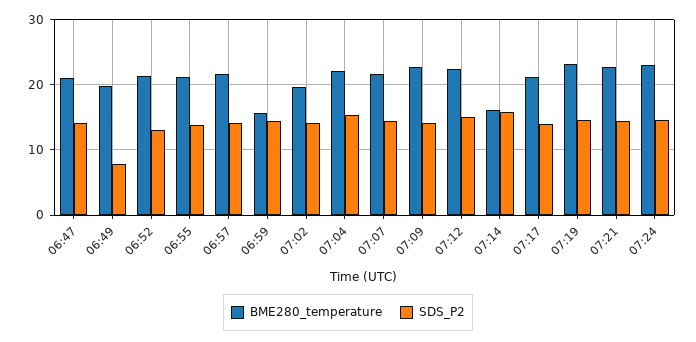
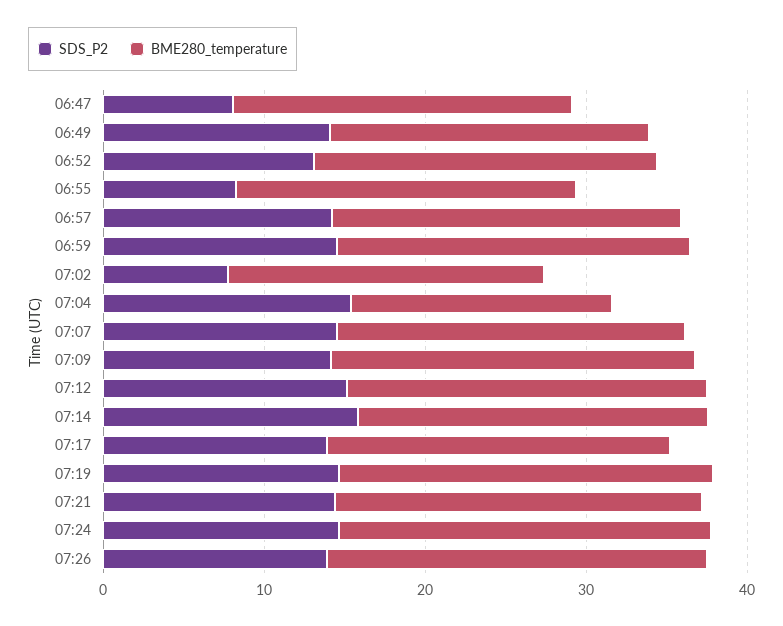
SDS_P2, 06:47: 14 -> 8
SDS_P2, 06:49: 8 -> 14
SDS_P2, 06:55: 14 -> 8
BME280_temperature, 06:59: 16 -> 22
SDS_P2, 07:02: 14 -> 8
BME280_temperature, 07:04: 22 -> 16
BME280_temperature, 07:14: 16 -> 22
SDS_P2, 07:26: none -> 14
BME280_temperature, 07:26: none -> 24

